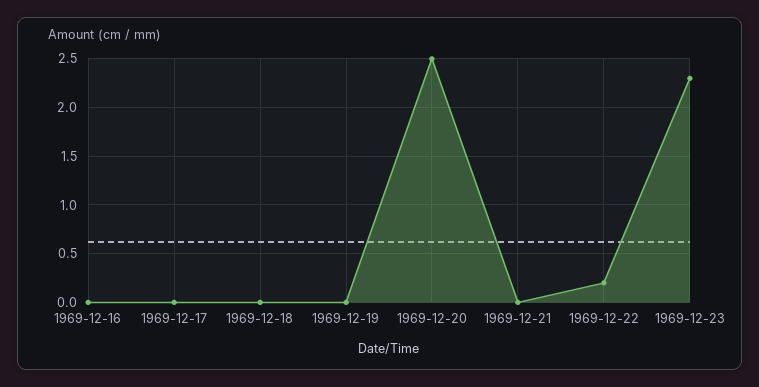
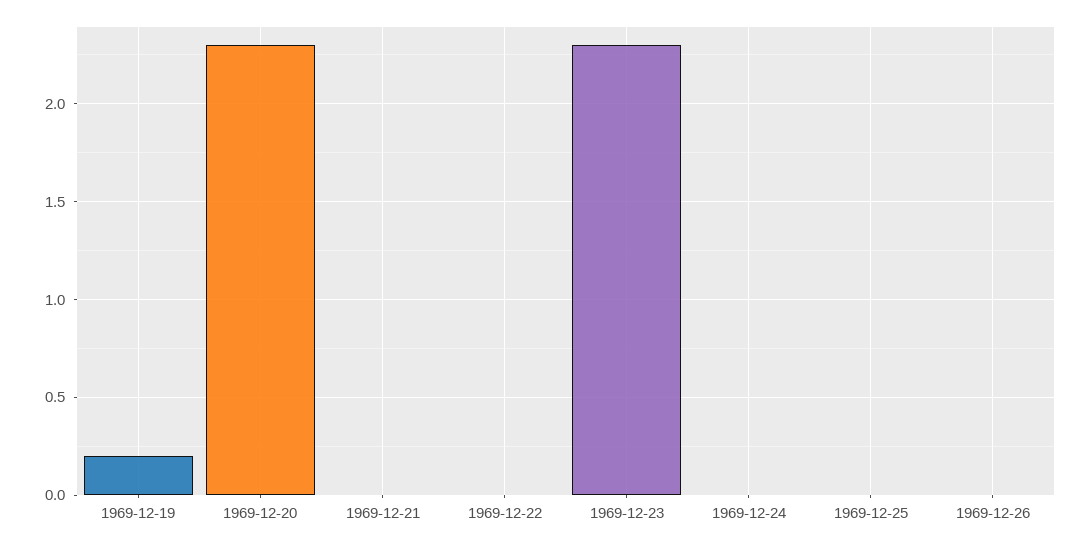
1969-12-16: 0 -> none
1969-12-17: 0 -> none
1969-12-18: 0 -> none
1969-12-19: 0 -> 0.2
1969-12-20: 2.5 -> 2.3
1969-12-22: 0.2 -> 0
1969-12-24: none -> 0
1969-12-25: none -> 0
1969-12-26: none -> 0

